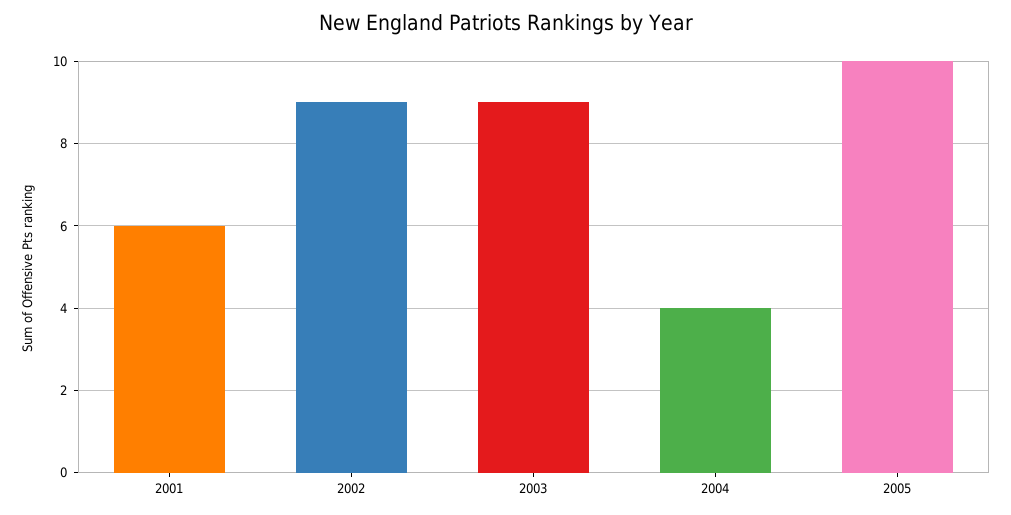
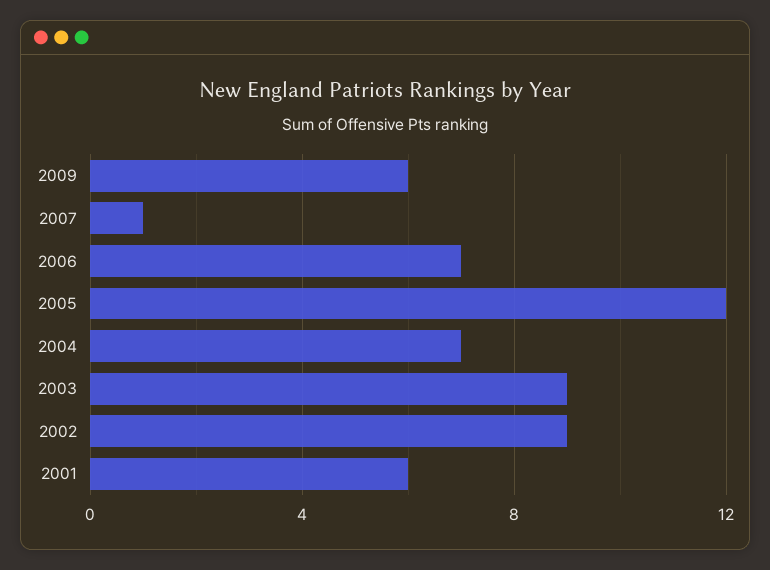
2004: 4 -> 7
2005: 10 -> 12
2009: none -> 6
2007: none -> 1
2006: none -> 7

